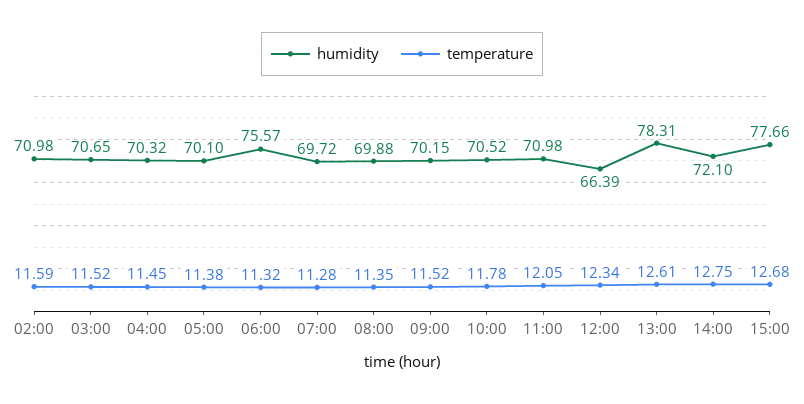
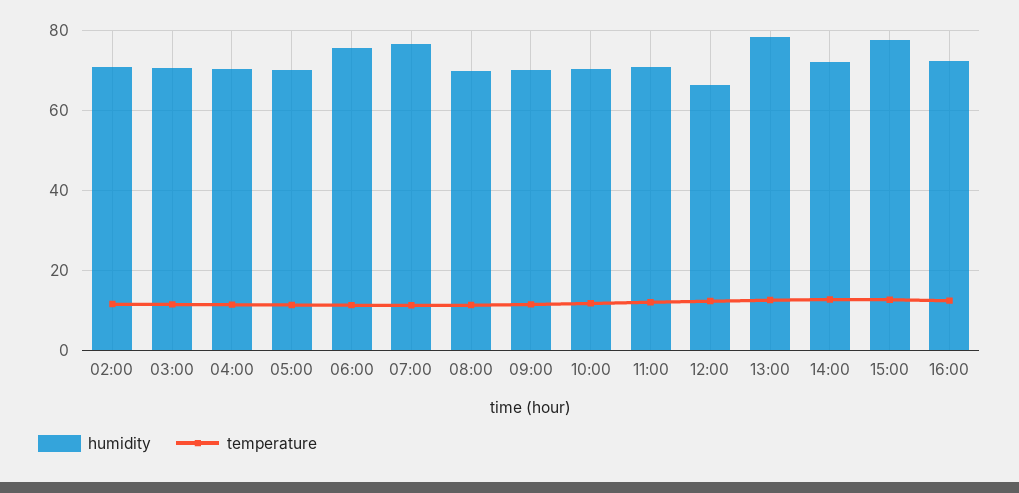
humidity, 07:00: 69.72 -> 76
humidity, 16:00: none -> 72
temperature, 16:00: none -> 12

